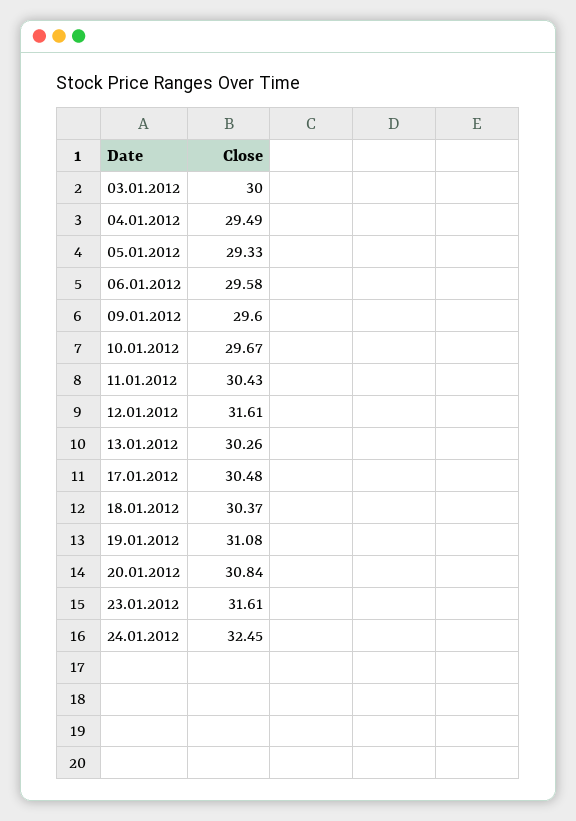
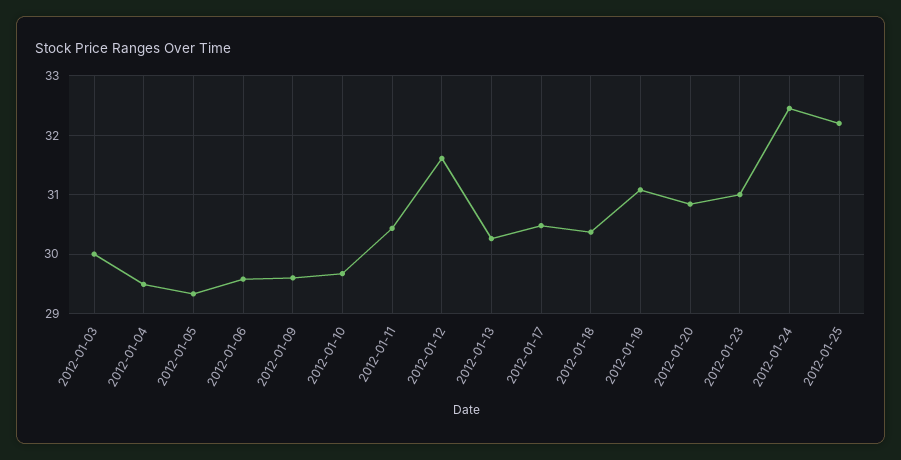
23.01.2012: 31.61 -> 31
2012-01-25: none -> 32.2

